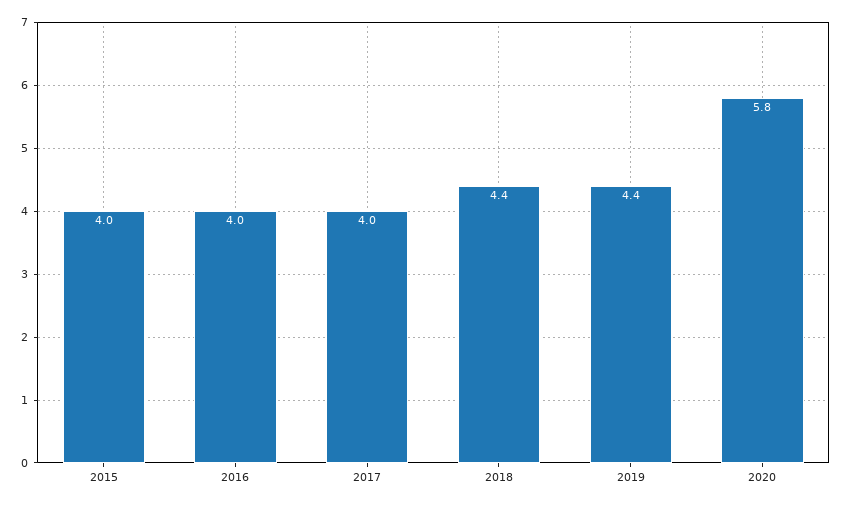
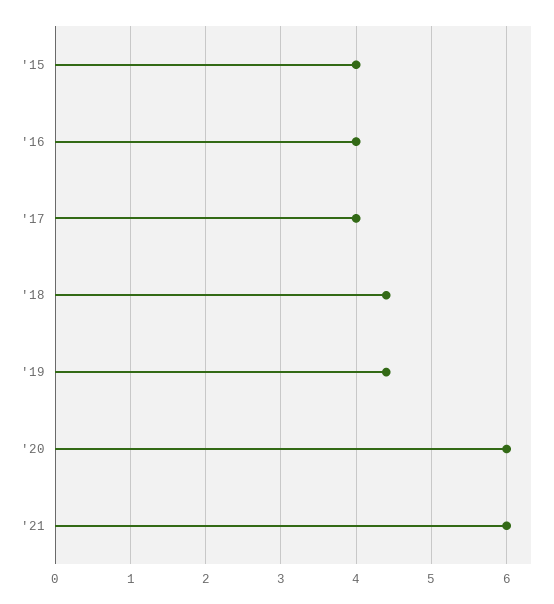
2020: 5.8 -> 6
'21: none -> 6

